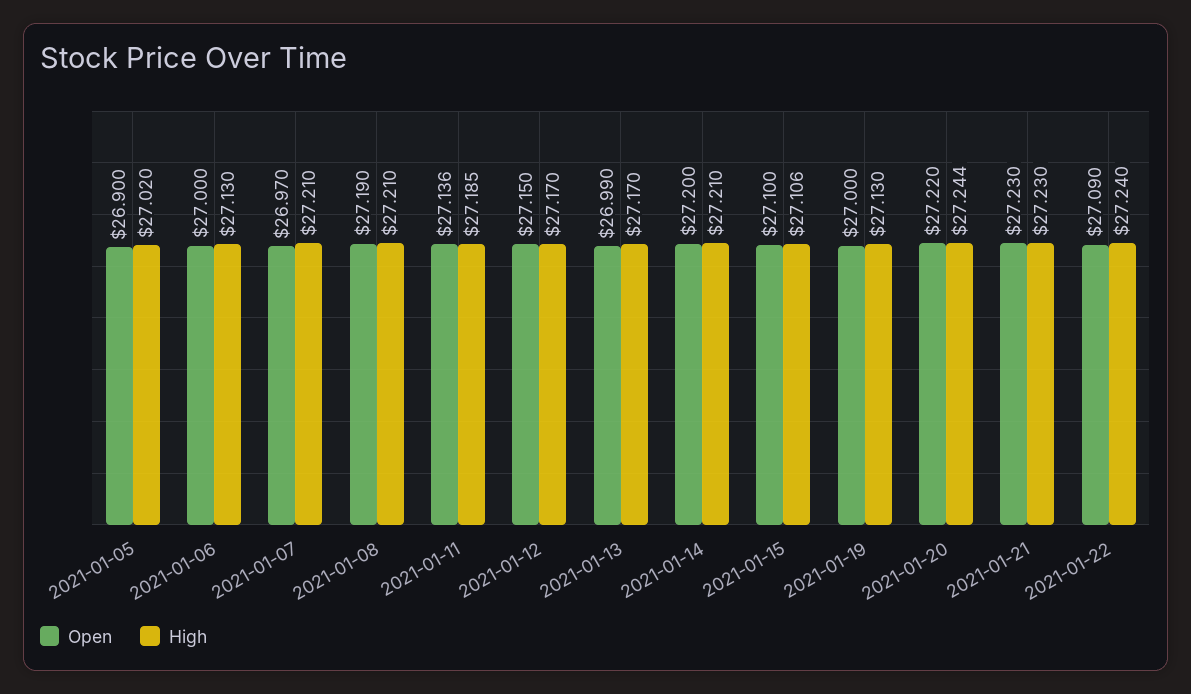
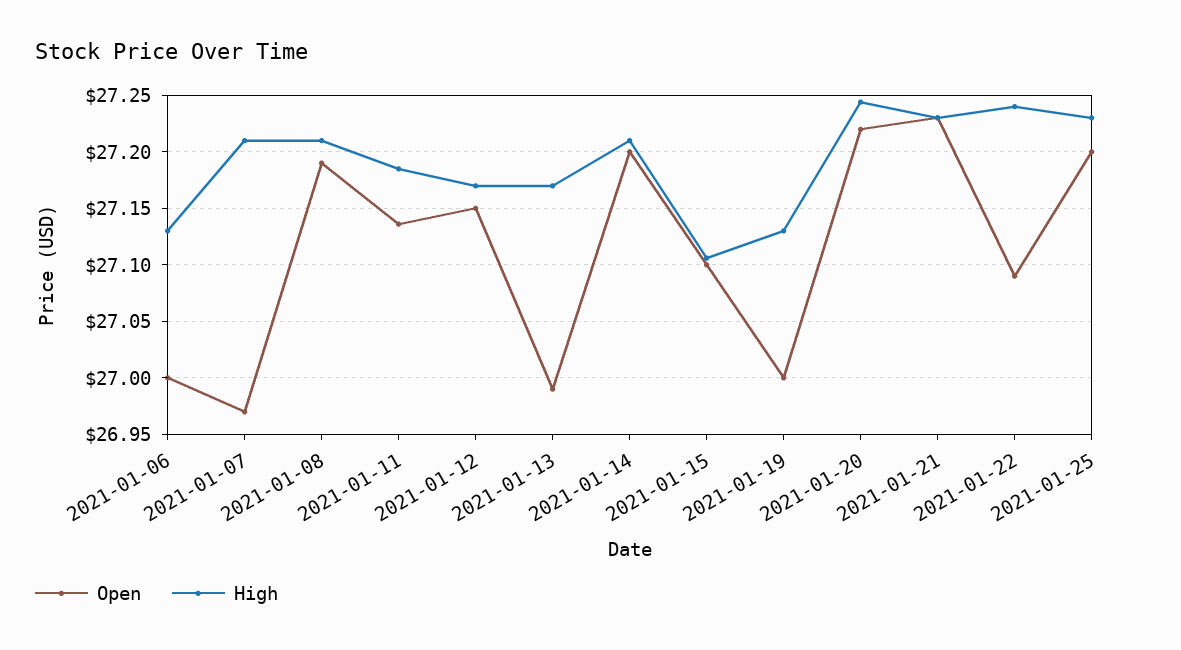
Open, 2021-01-05: 26.9 -> none
High, 2021-01-05: 27.02 -> none
Open, 2021-01-25: none -> 27.2
High, 2021-01-25: none -> 27.23

